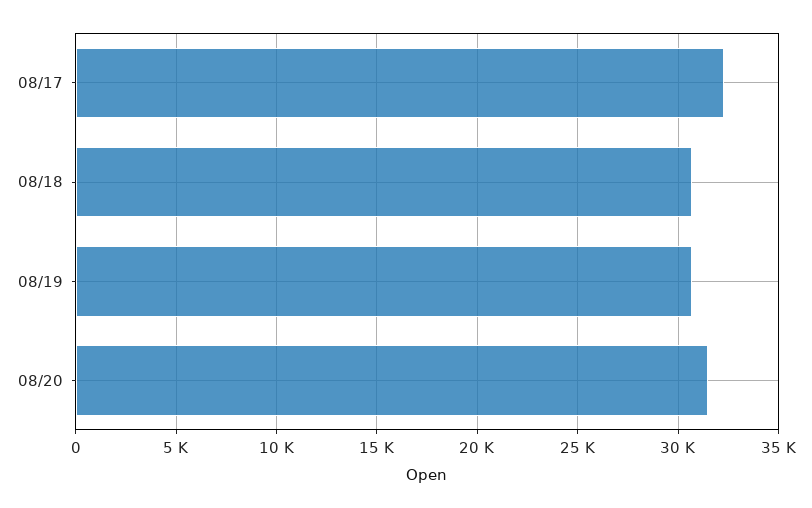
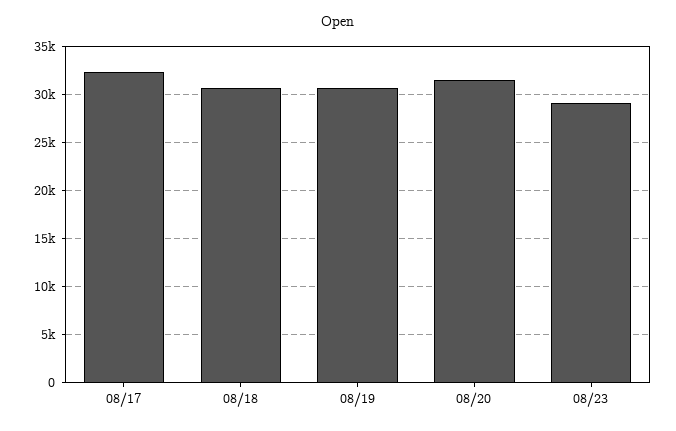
08/23: none -> 29000

